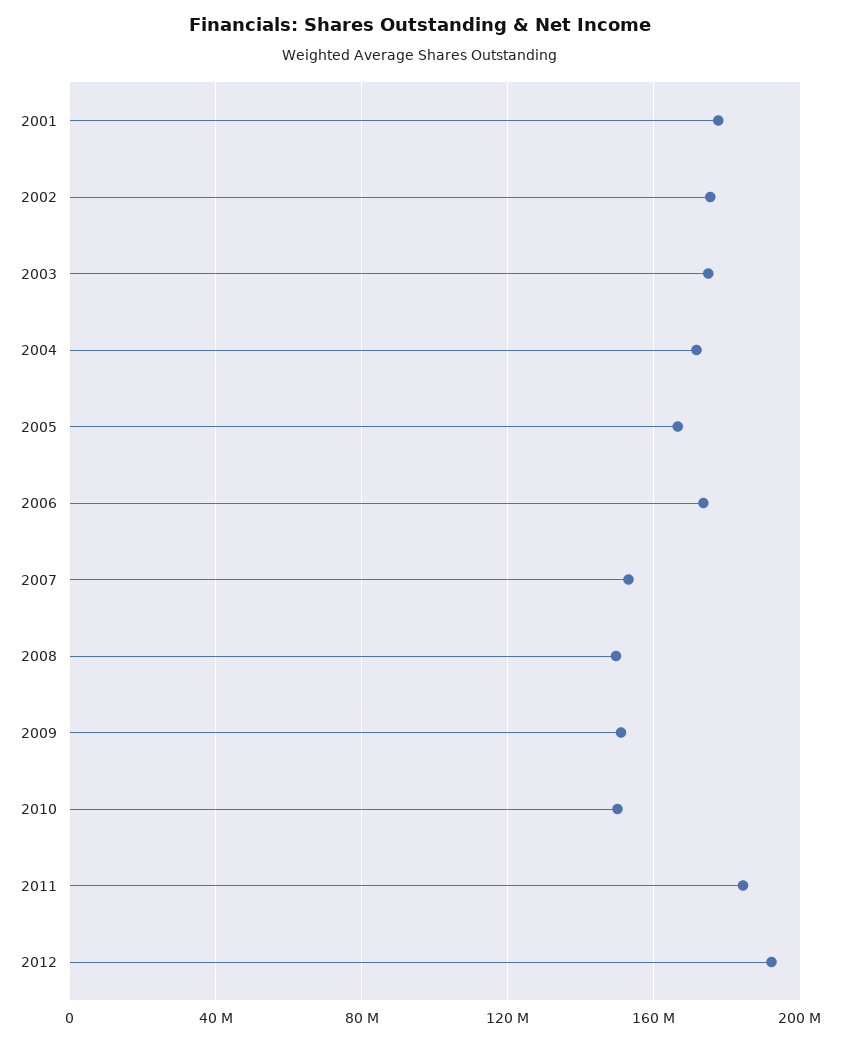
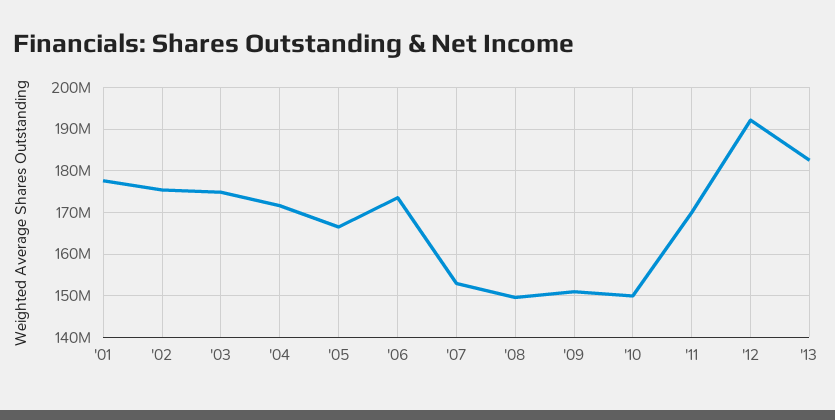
2011: 185000000 -> 170000000
'13: none -> 182000000

